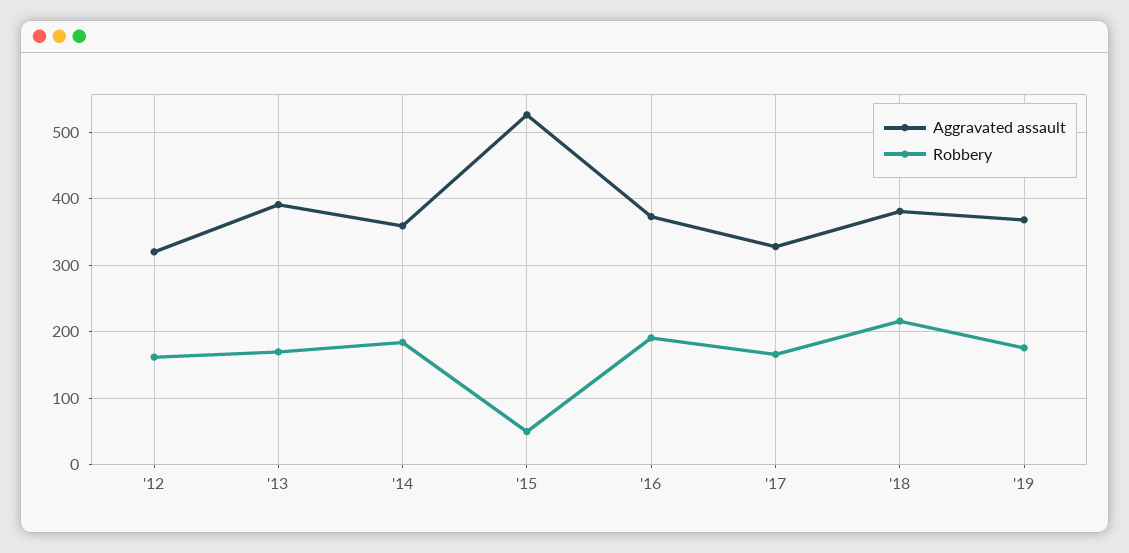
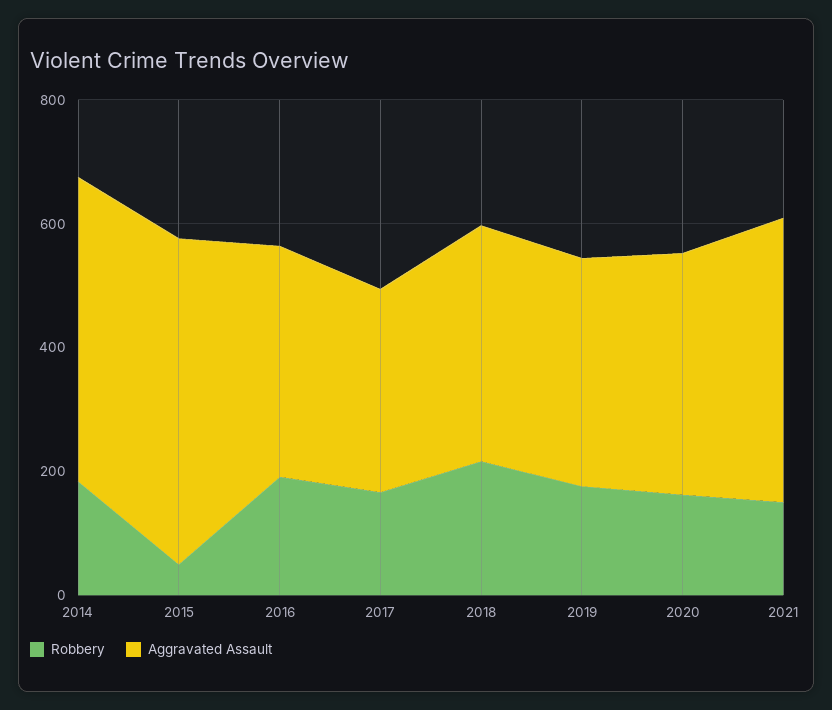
Aggravated assault, '12: 320 -> none
Robbery, '12: 160 -> none
Aggravated assault, '13: 390 -> none
Robbery, '13: 170 -> none
Aggravated assault, '14: 360 -> 500
Robbery, 2020: none -> 150
Aggravated assault, 2020: none -> 400
Robbery, 2021: none -> 150
Aggravated assault, 2021: none -> 450

